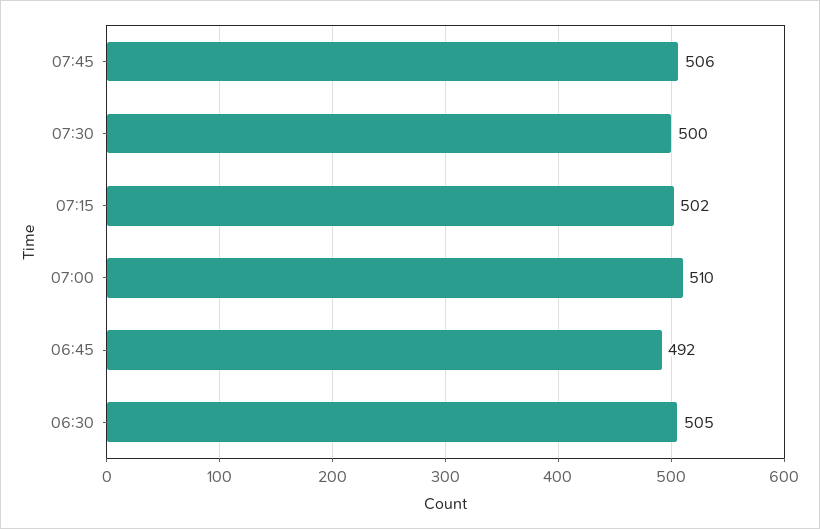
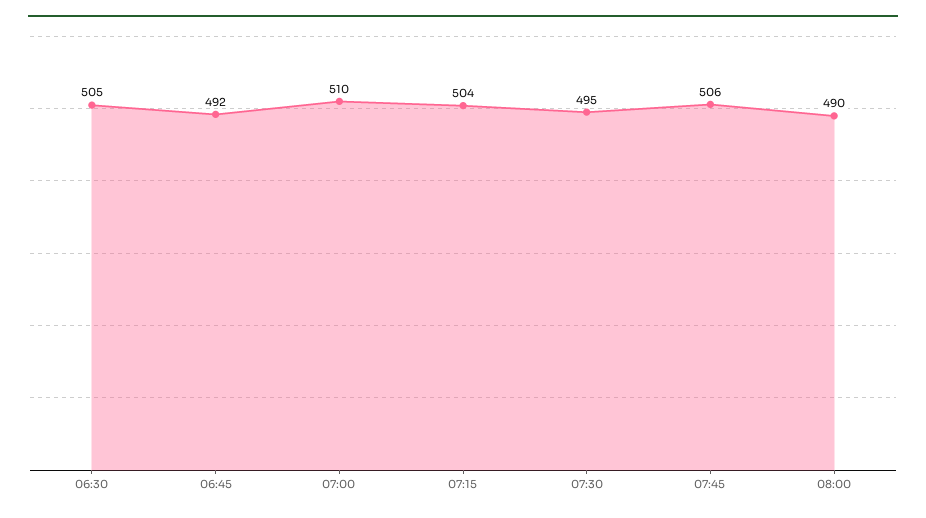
07:30: 500 -> 495
07:15: 502 -> 504
08:00: none -> 490

